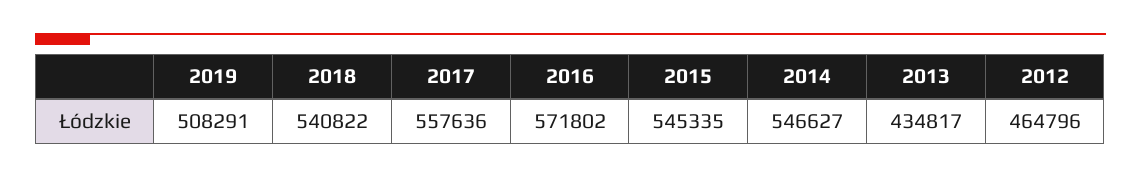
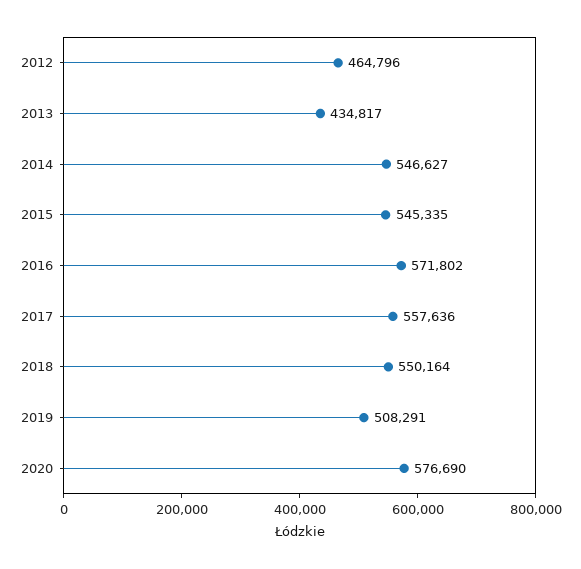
2018: 540822 -> 550164
2020: none -> 576690

